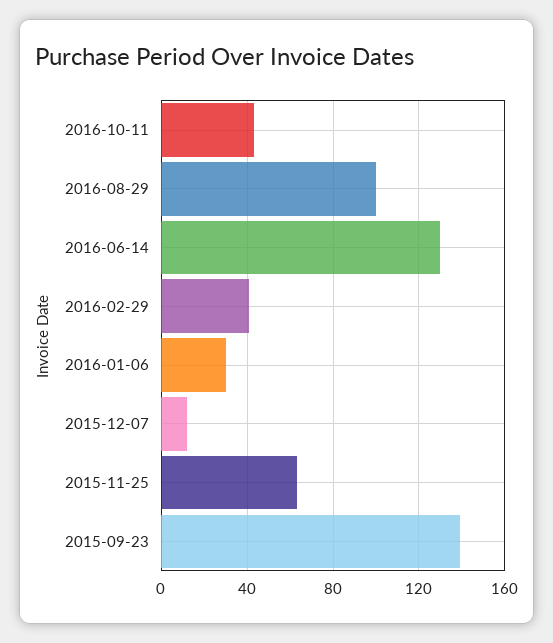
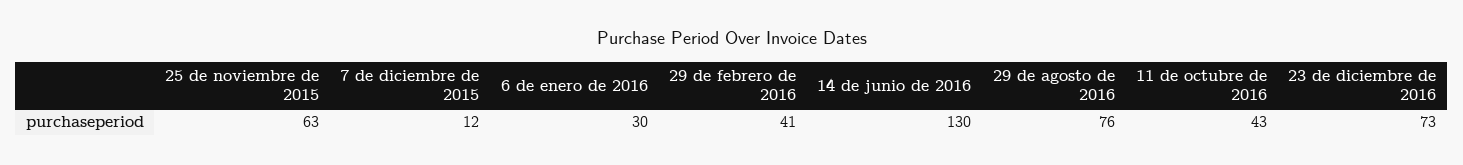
2016-08-29: 100 -> 76
2015-09-23: 140 -> none
23 de diciembre de 2016: none -> 73

